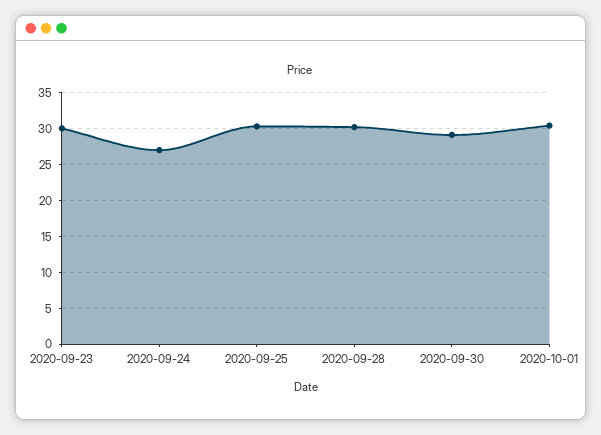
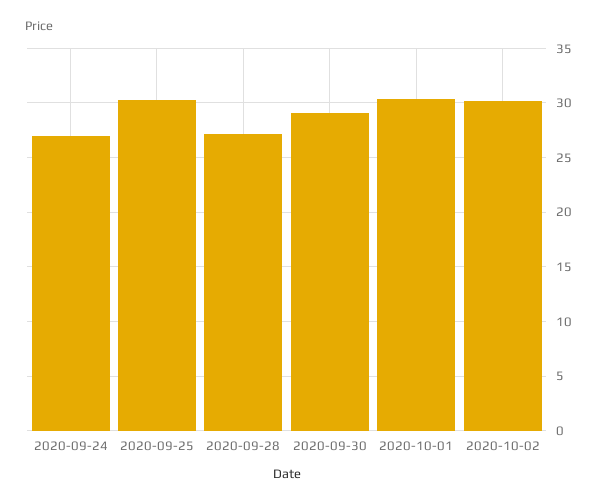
2020-09-23: 30 -> none
2020-09-28: 30 -> 27
2020-10-02: none -> 30

